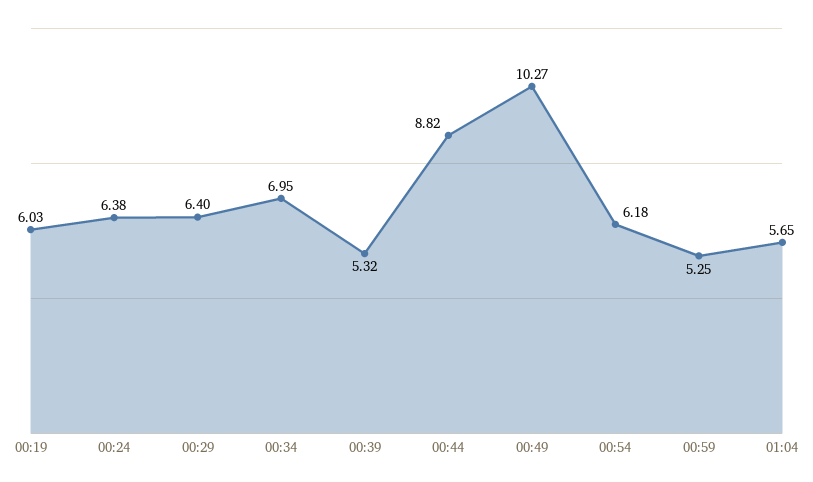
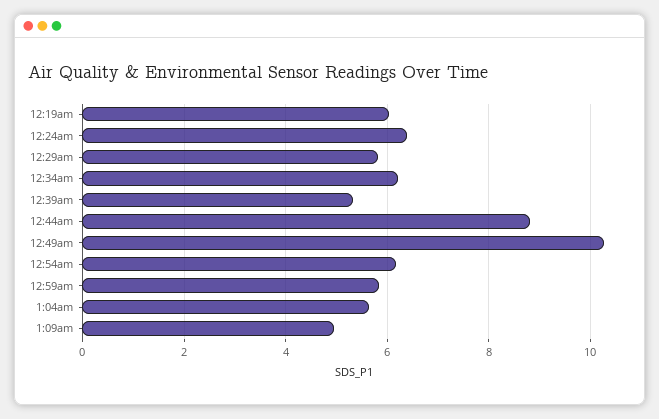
00:29: 6.4 -> 5.8
00:34: 6.95 -> 6.2
00:59: 5.25 -> 5.8
1:09am: none -> 5

